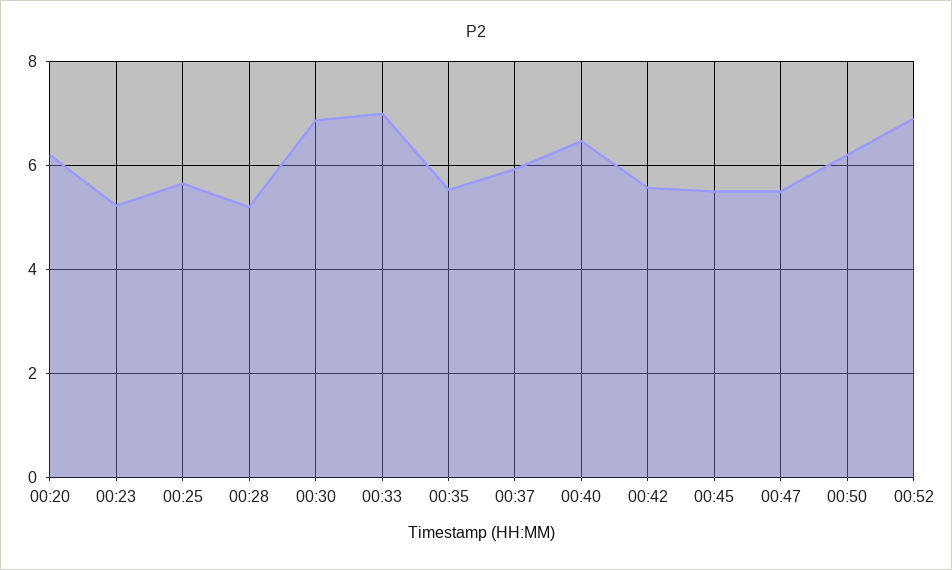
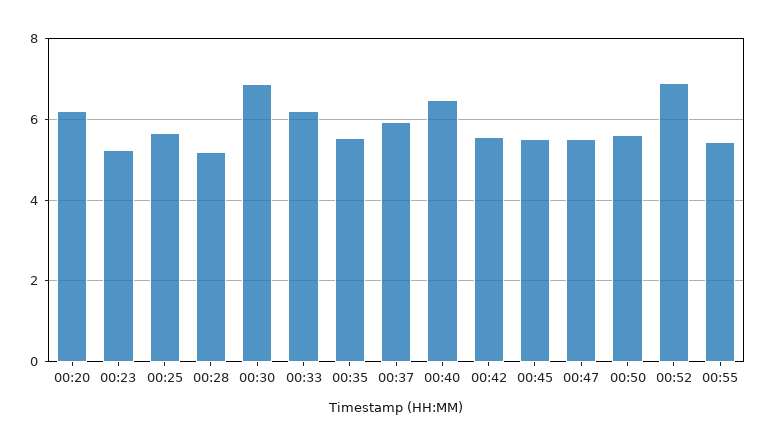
00:33: 7 -> 6.2
00:50: 6.2 -> 5.6
00:55: none -> 5.4

